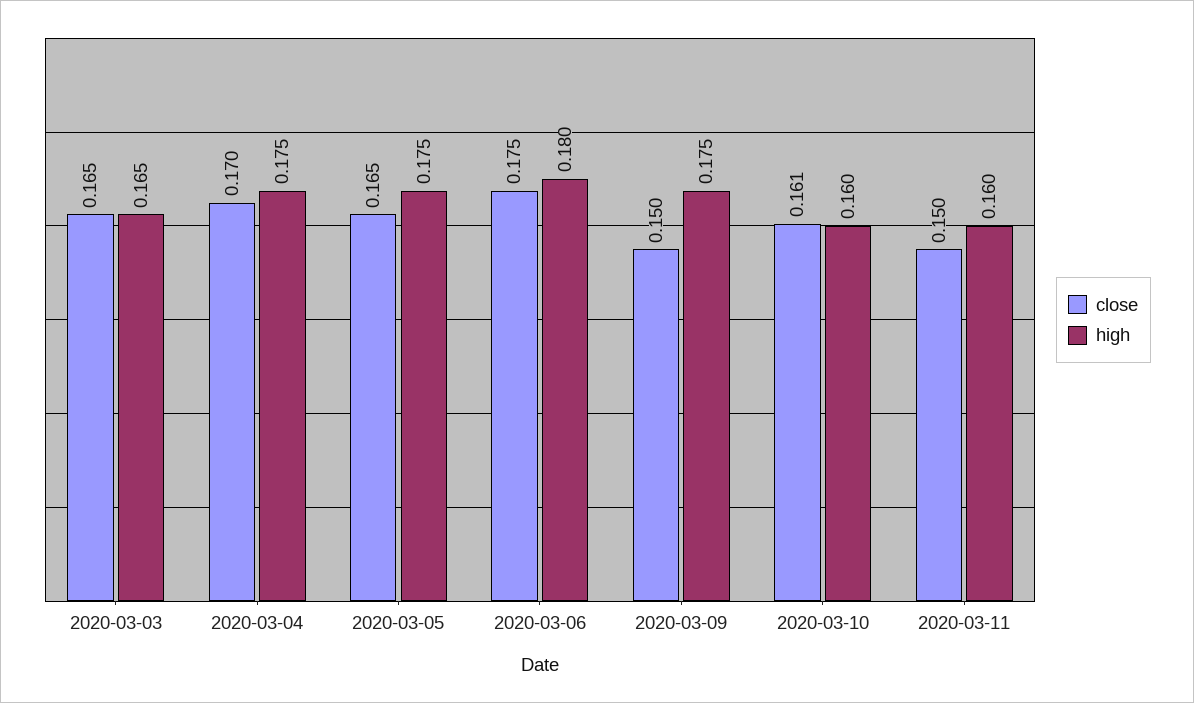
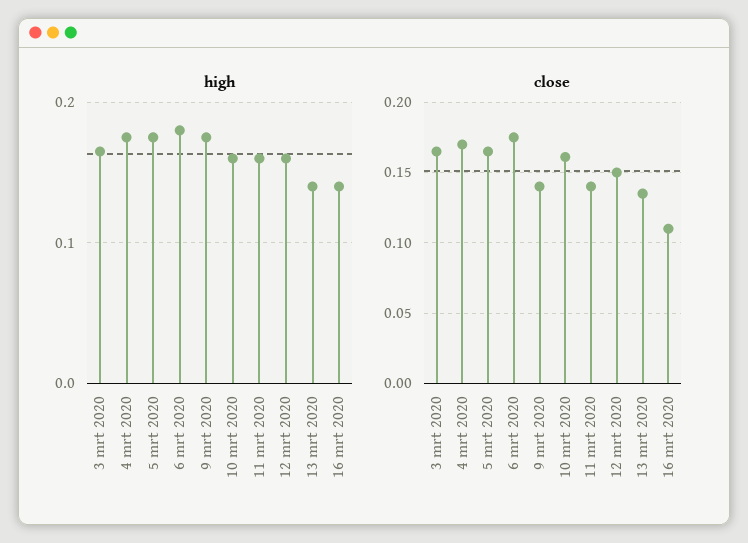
close, 2020-03-09: 0.15 -> 0.14
close, 2020-03-11: 0.15 -> 0.14
high, 12 mrt 2020: none -> 0.16
high, 13 mrt 2020: none -> 0.14
high, 16 mrt 2020: none -> 0.14
close, 12 mrt 2020: none -> 0.15
close, 13 mrt 2020: none -> 0.135
close, 16 mrt 2020: none -> 0.11

